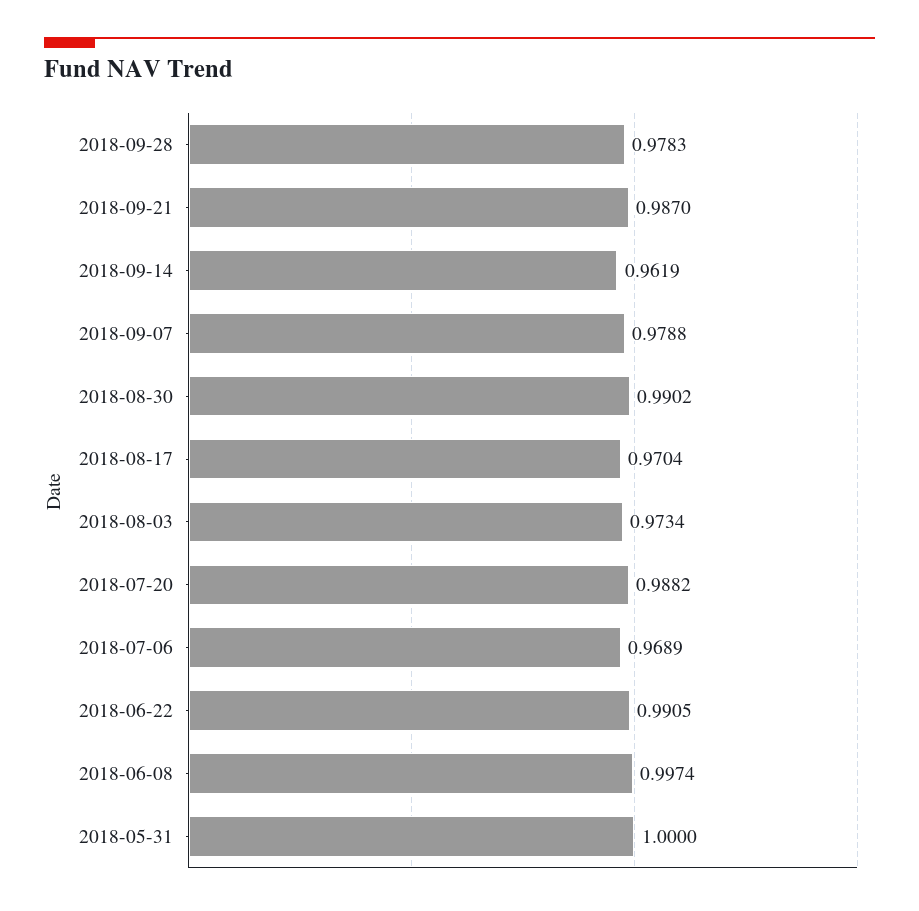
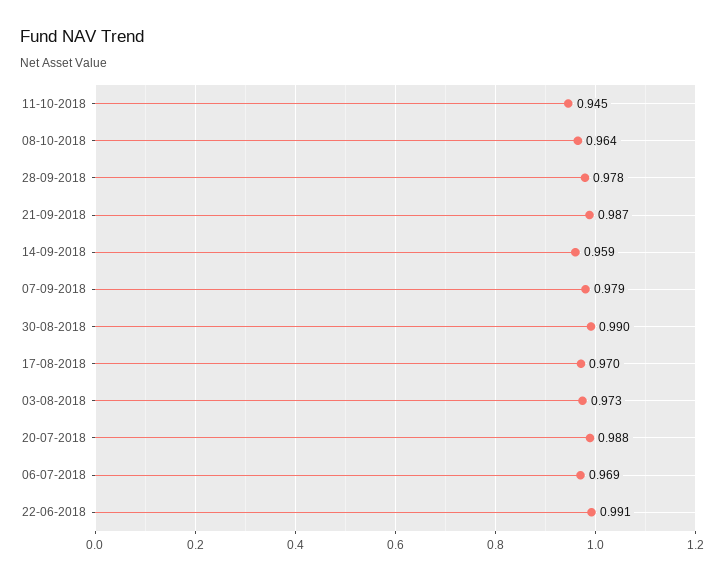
2018-09-14: 0.9619 -> 0.959
2018-06-08: 0.9974 -> none
2018-05-31: 1 -> none
11-10-2018: none -> 0.945
08-10-2018: none -> 0.964

